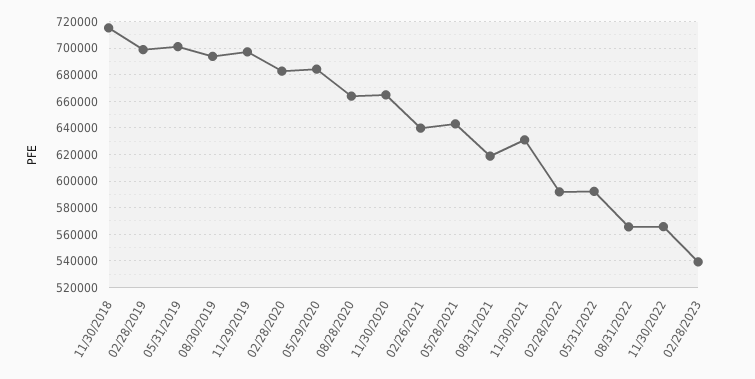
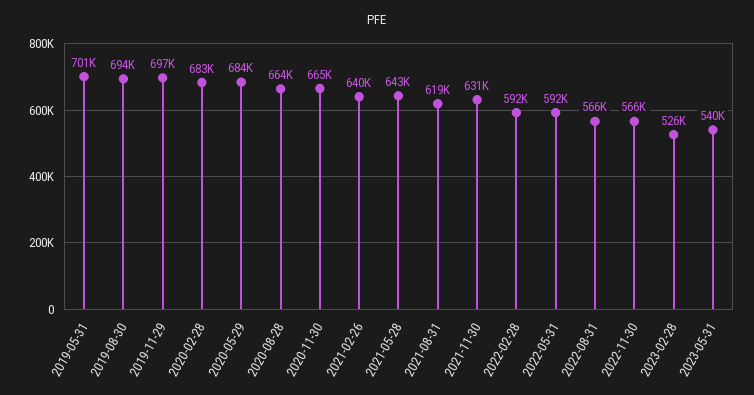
11/30/2018: 715000 -> none
02/28/2019: 700000 -> none
02/28/2023: 540000 -> 526000
2023-05-31: none -> 540000

